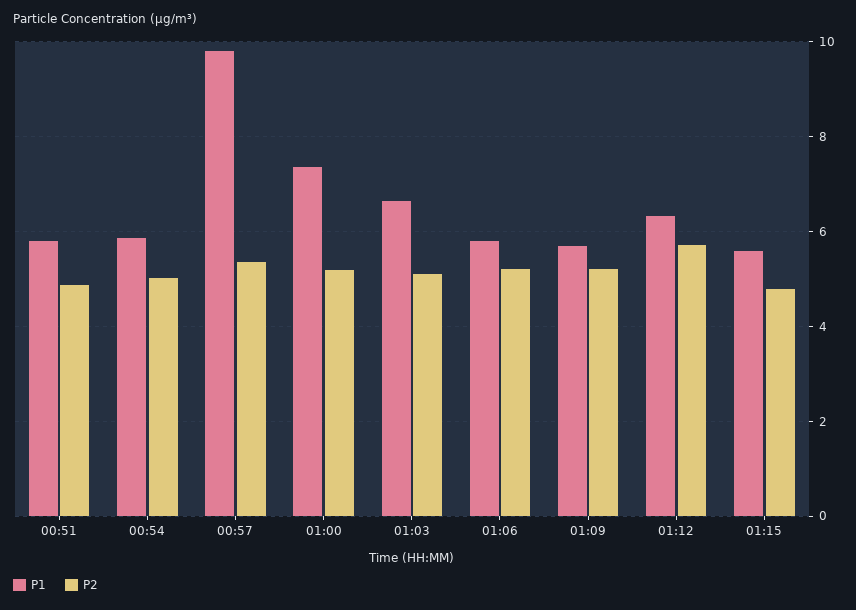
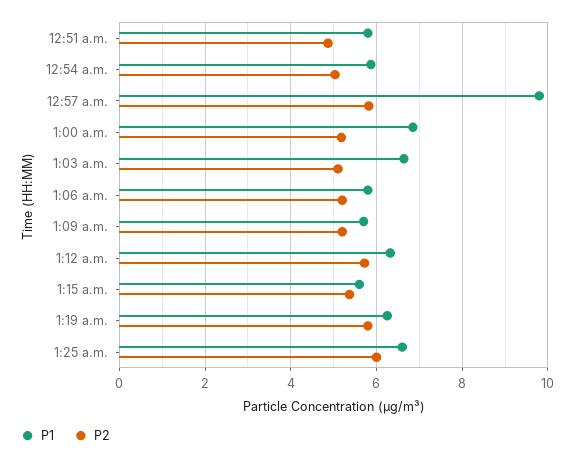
P2, 00:57: 5.4 -> 5.8
P1, 01:00: 7.4 -> 6.8
P2, 01:15: 4.8 -> 5.4
P1, 1:19 a.m.: none -> 6.2
P2, 1:19 a.m.: none -> 5.8
P1, 1:25 a.m.: none -> 6.6
P2, 1:25 a.m.: none -> 6

